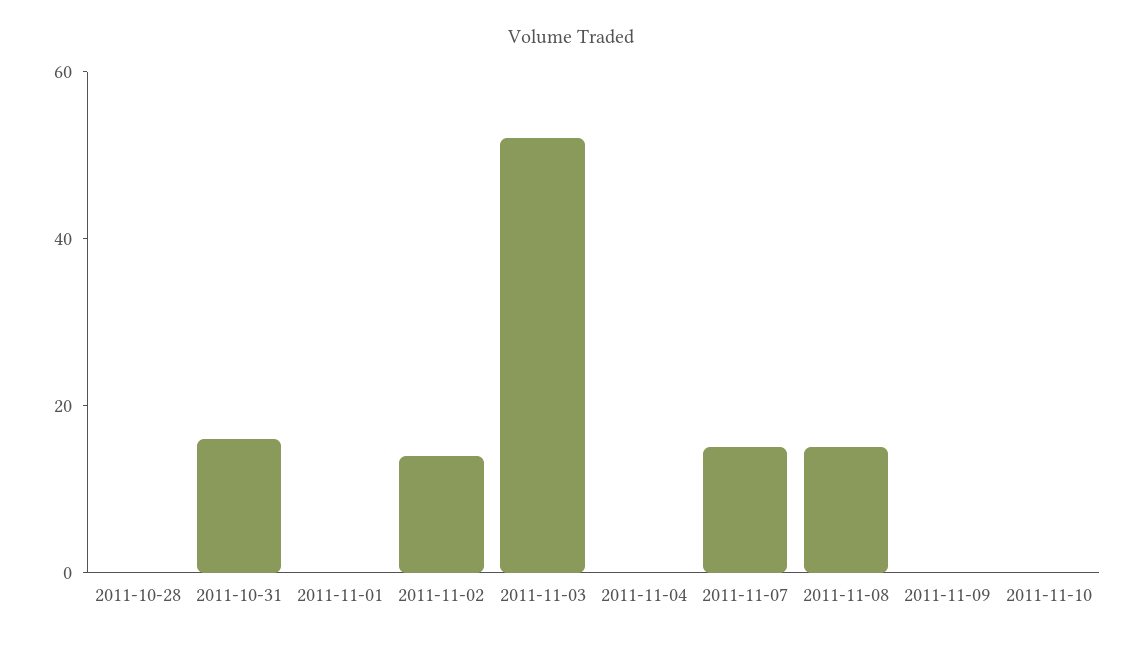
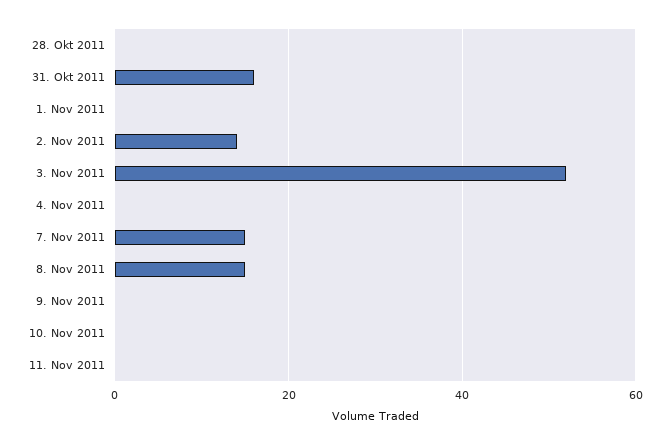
11. Nov 2011: none -> 0

